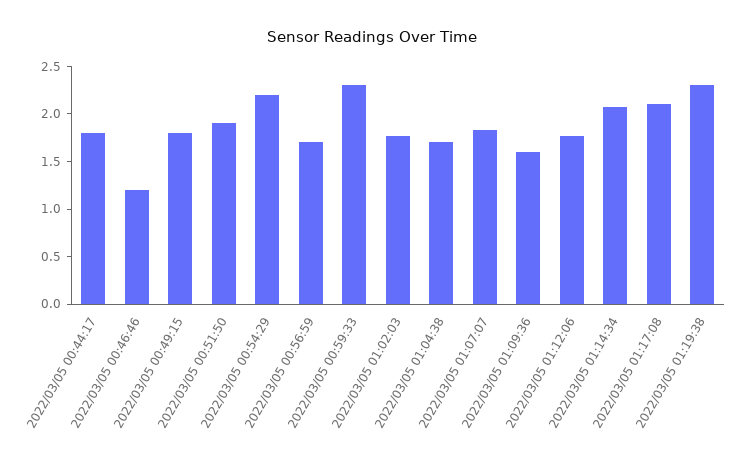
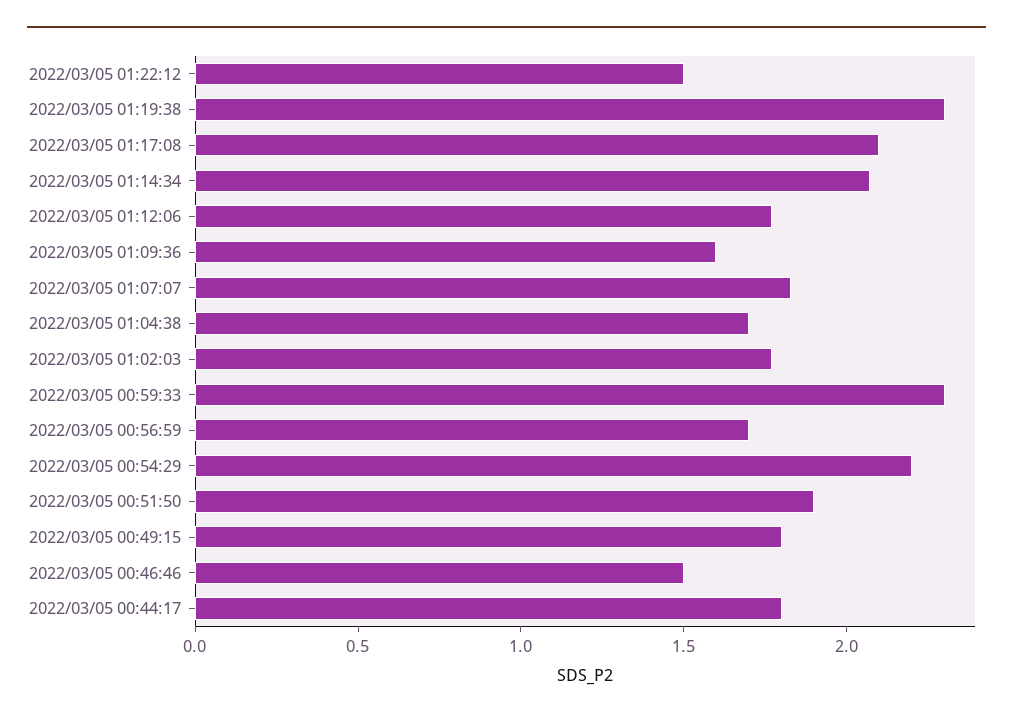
2022/03/05 00:46:46: 1.2 -> 1.5
2022/03/05 01:22:12: none -> 1.5

